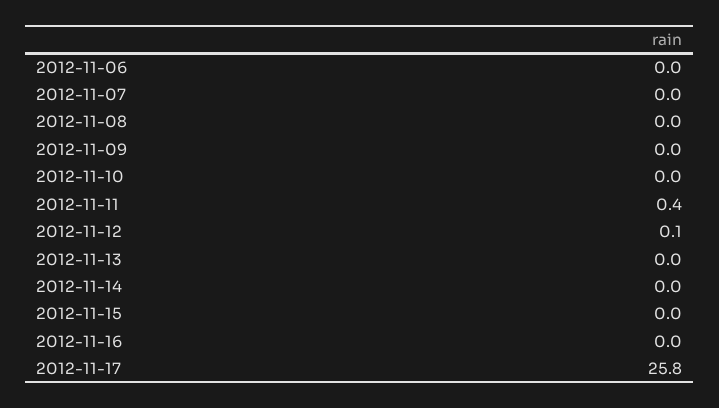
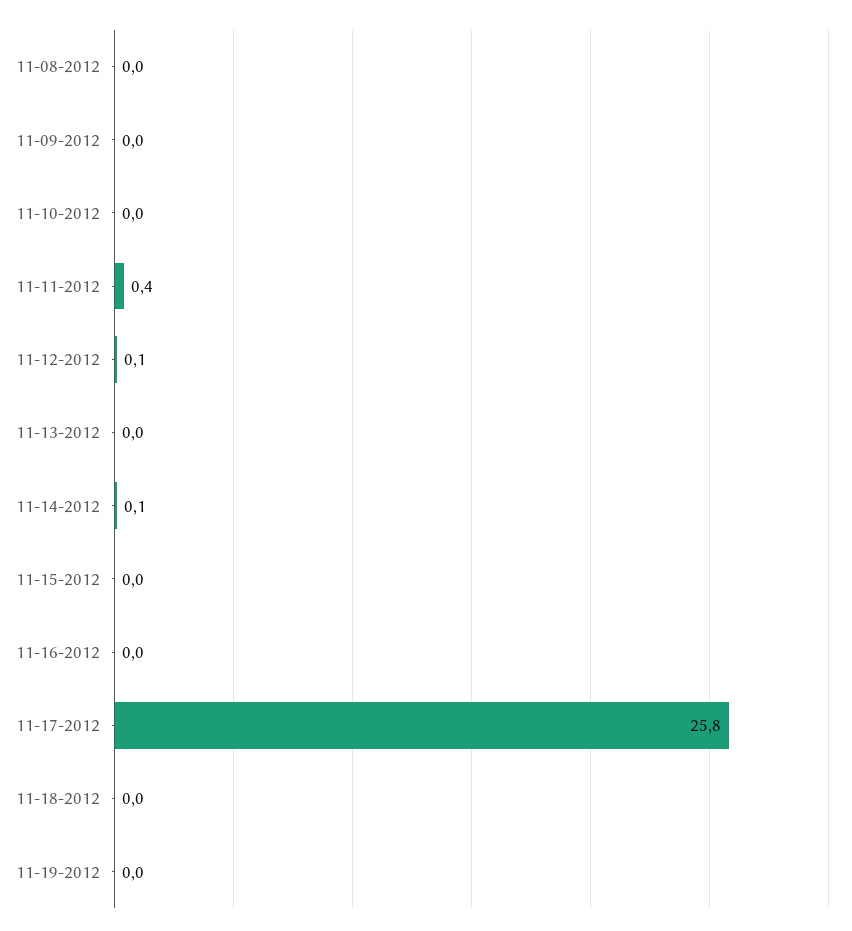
2012-11-06: 0 -> none
2012-11-07: 0 -> none
2012-11-14: 0 -> 0.1
11-18-2012: none -> 0
11-19-2012: none -> 0

